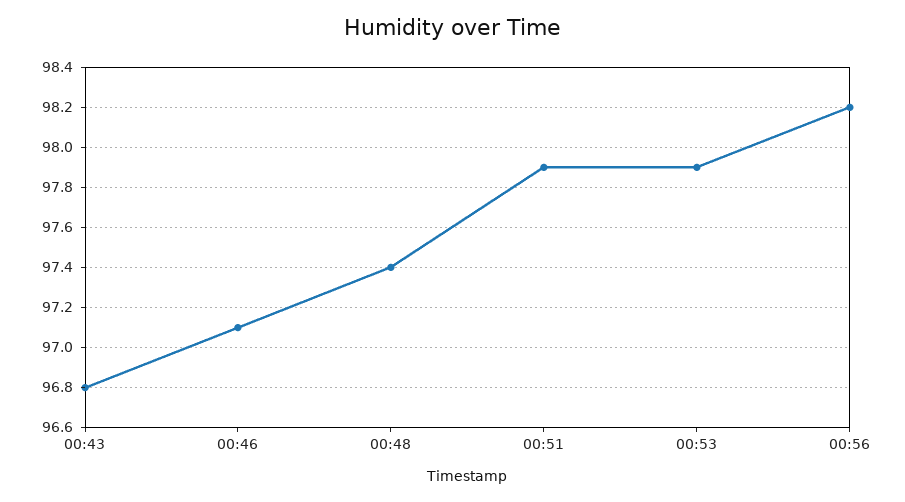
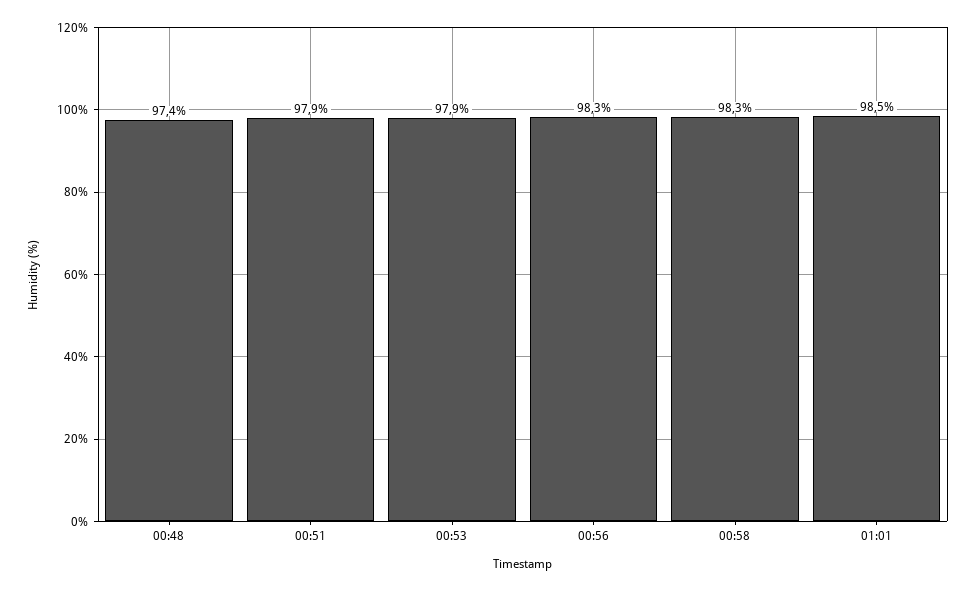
00:43: 96.8 -> none
00:46: 97.1 -> none
00:56: 98.2 -> 98.3
00:58: none -> 98.3
01:01: none -> 98.5

